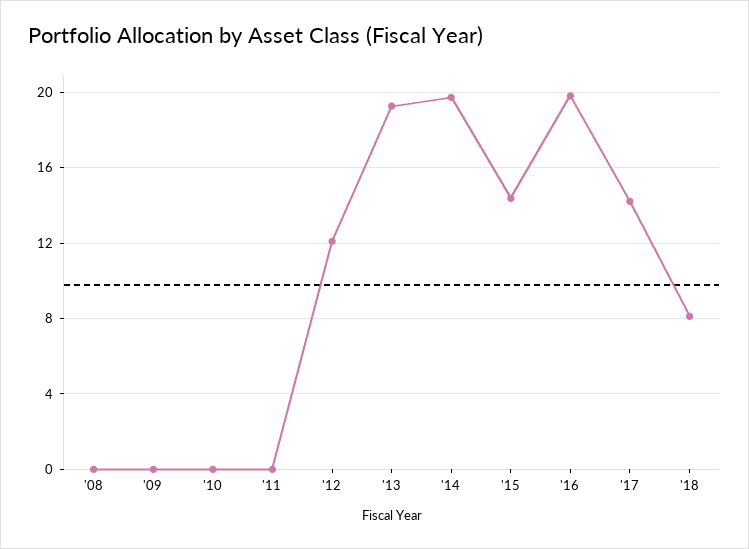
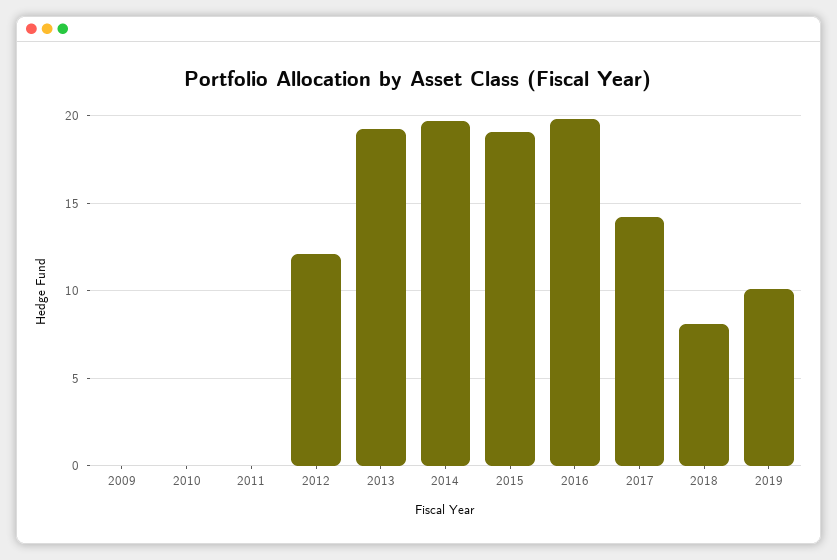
'08: 0 -> none
'15: 14.5 -> 19
2019: none -> 10

